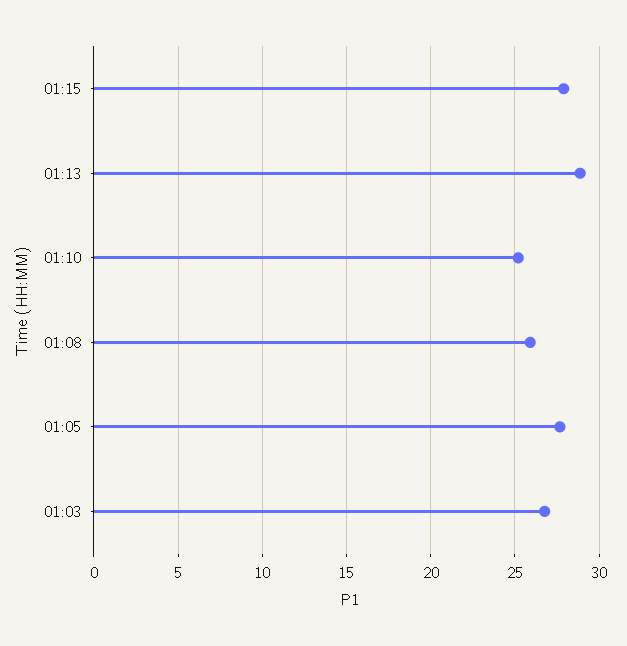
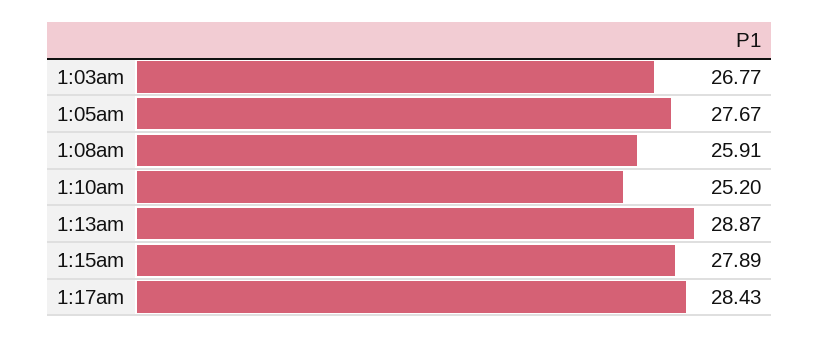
1:17am: none -> 28.43

